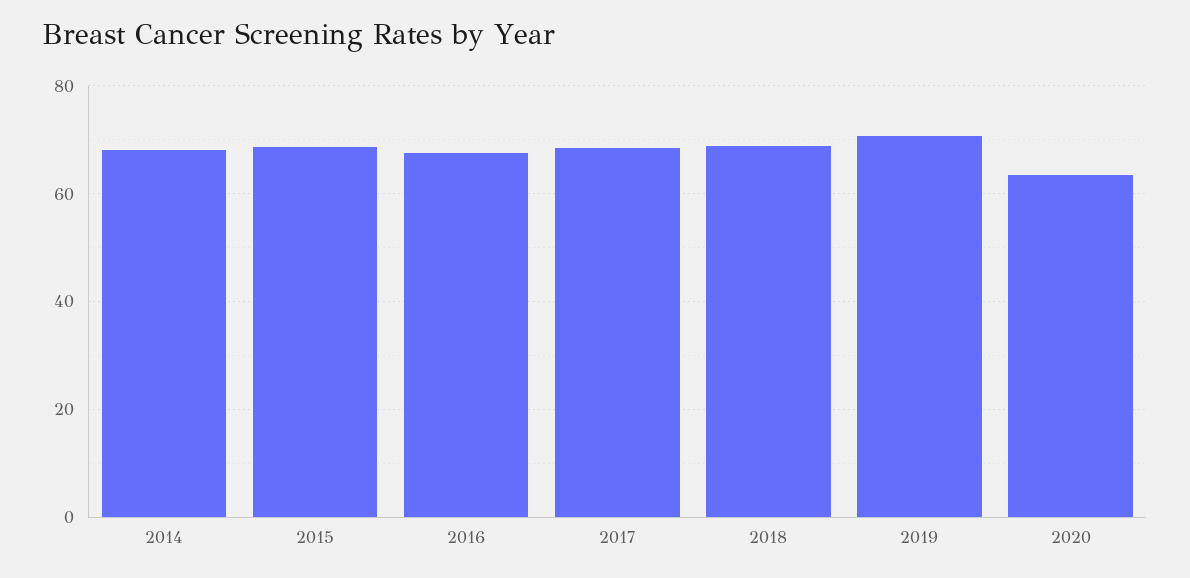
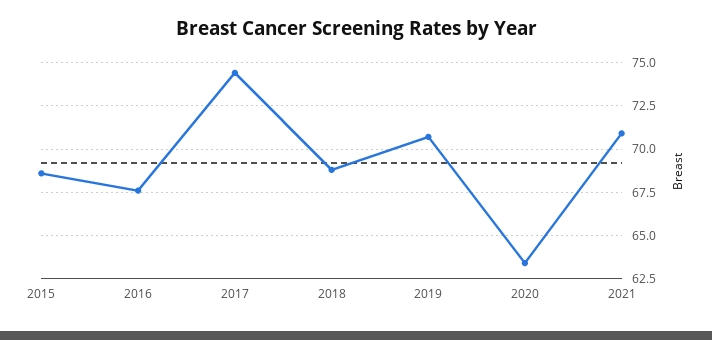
2014: 68 -> none
2017: 68 -> 74.5
2021: none -> 71

